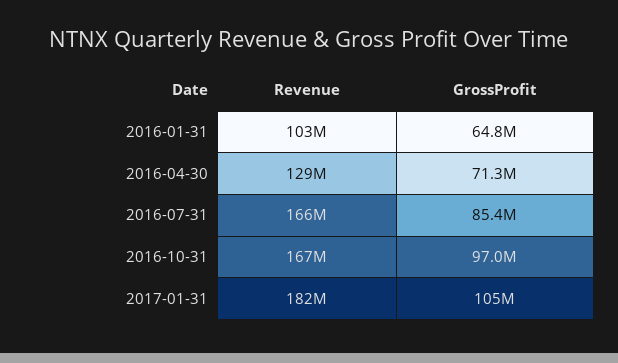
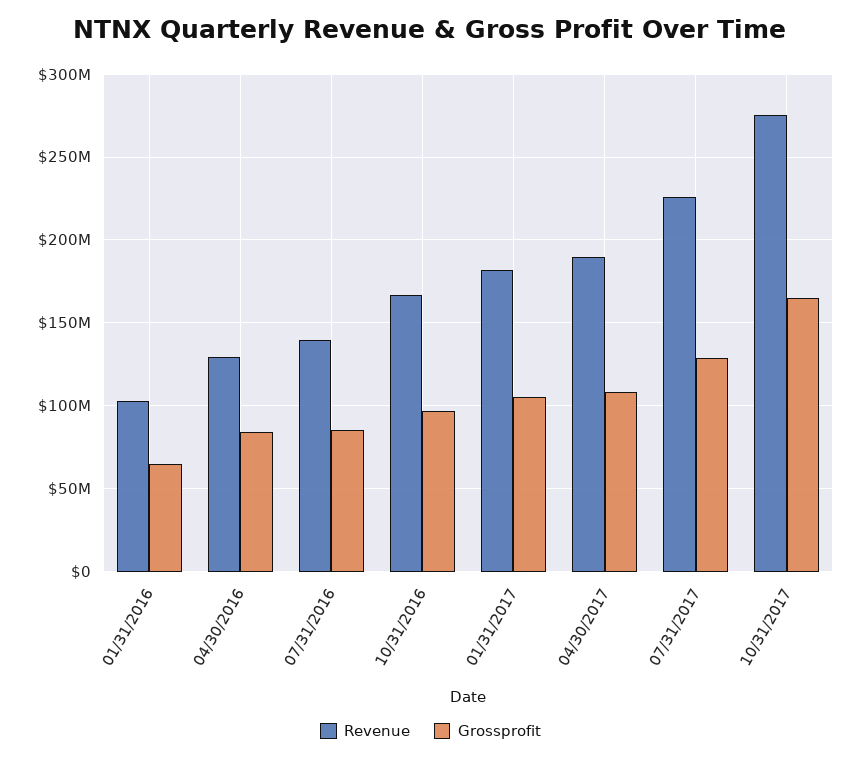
GrossProfit, 2016-04-30: 71300000 -> 85000000
Revenue, 2016-07-31: 166000000 -> 140000000
Revenue, 04/30/2017: none -> 190000000
GrossProfit, 04/30/2017: none -> 110000000
Revenue, 07/31/2017: none -> 225000000
GrossProfit, 07/31/2017: none -> 130000000
Revenue, 10/31/2017: none -> 275000000
GrossProfit, 10/31/2017: none -> 165000000

